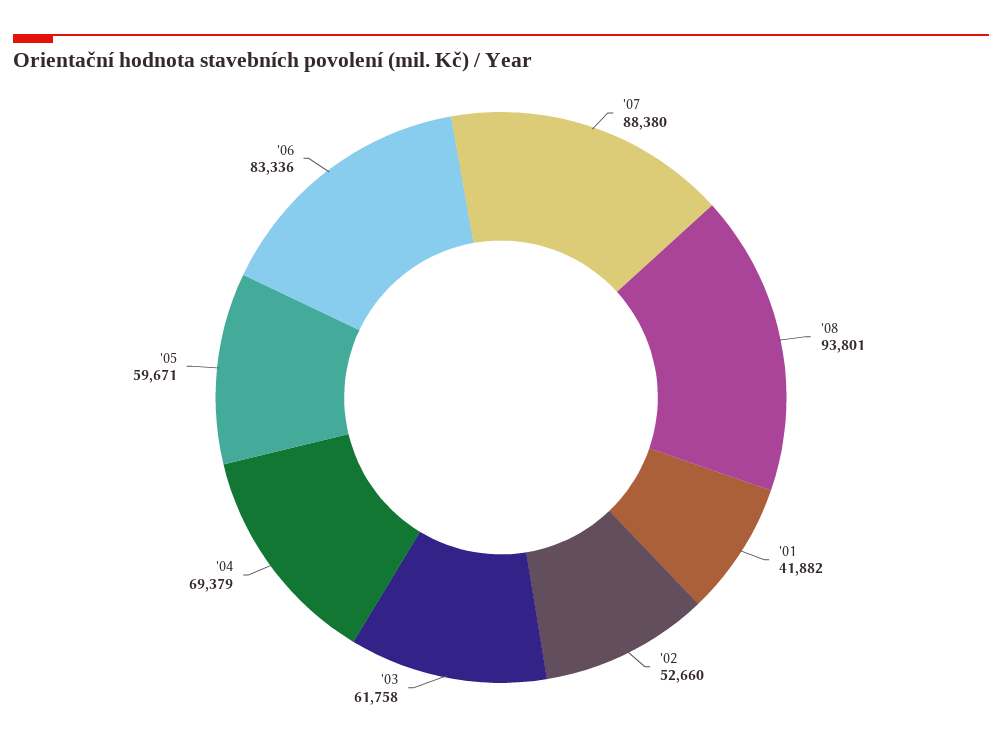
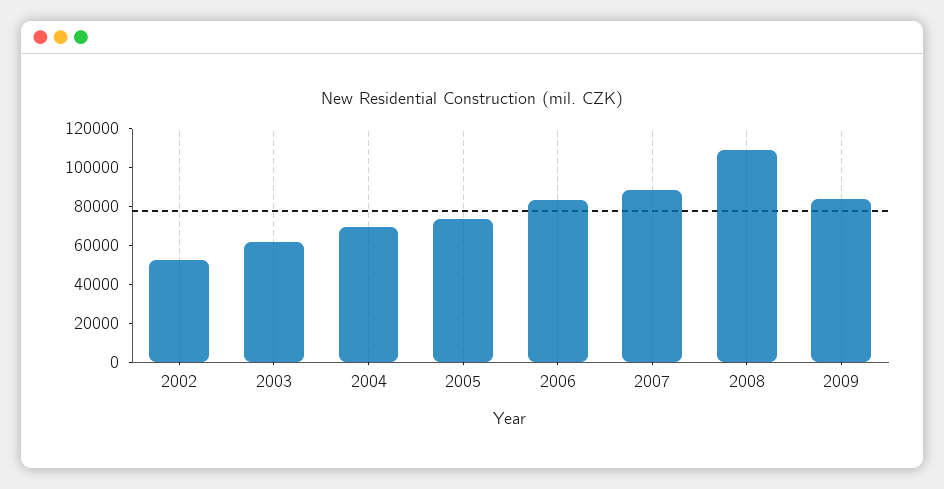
'08: 93801 -> 110000
'01: 41882 -> none
'05: 59671 -> 75000
2009: none -> 85000

